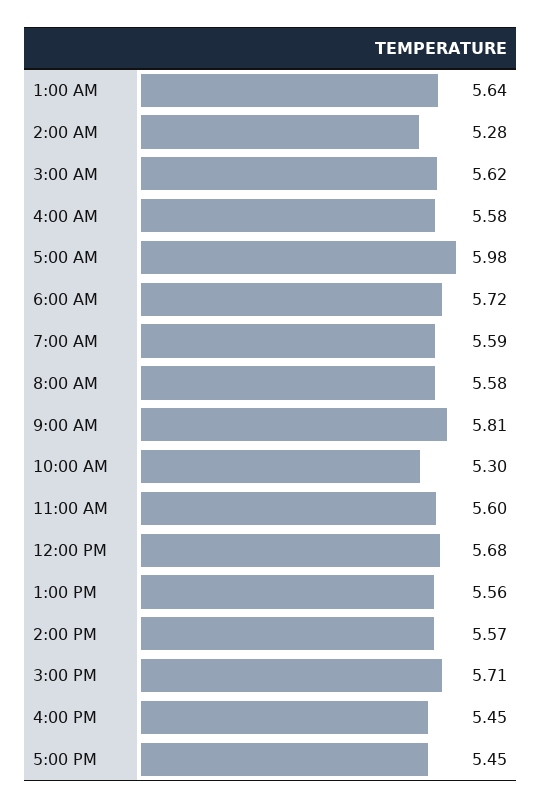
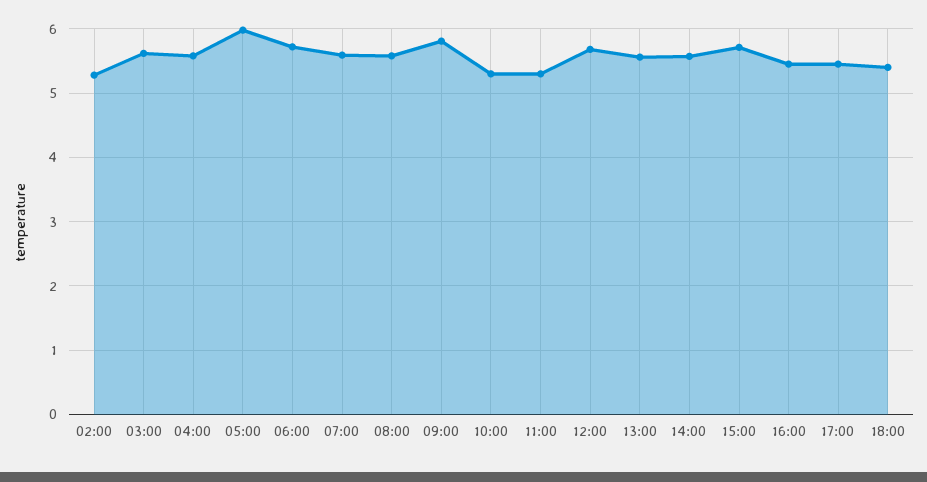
1:00 AM: 5.64 -> none
11:00 AM: 5.6 -> 5.3
18:00: none -> 5.4

